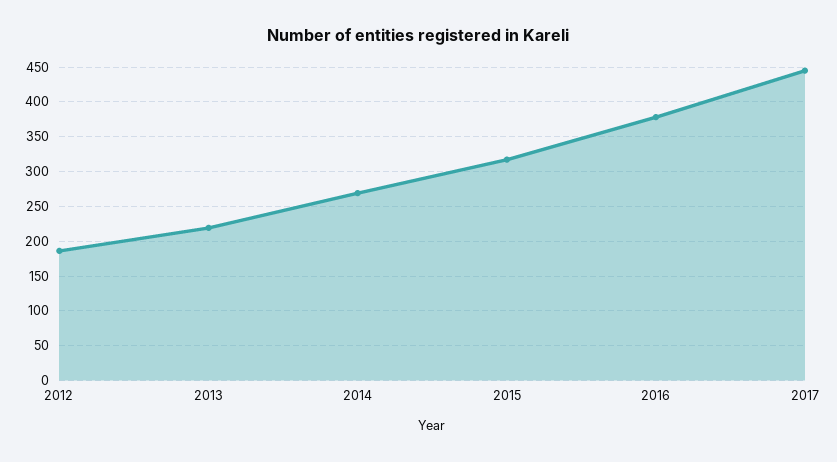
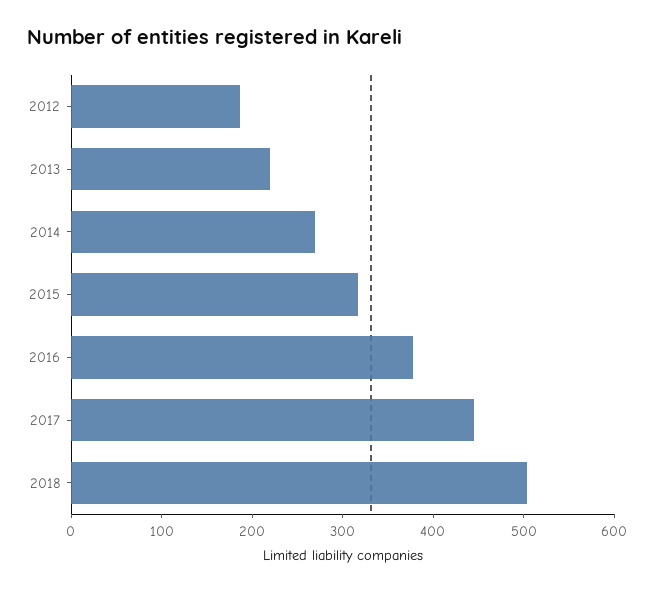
2018: none -> 500

